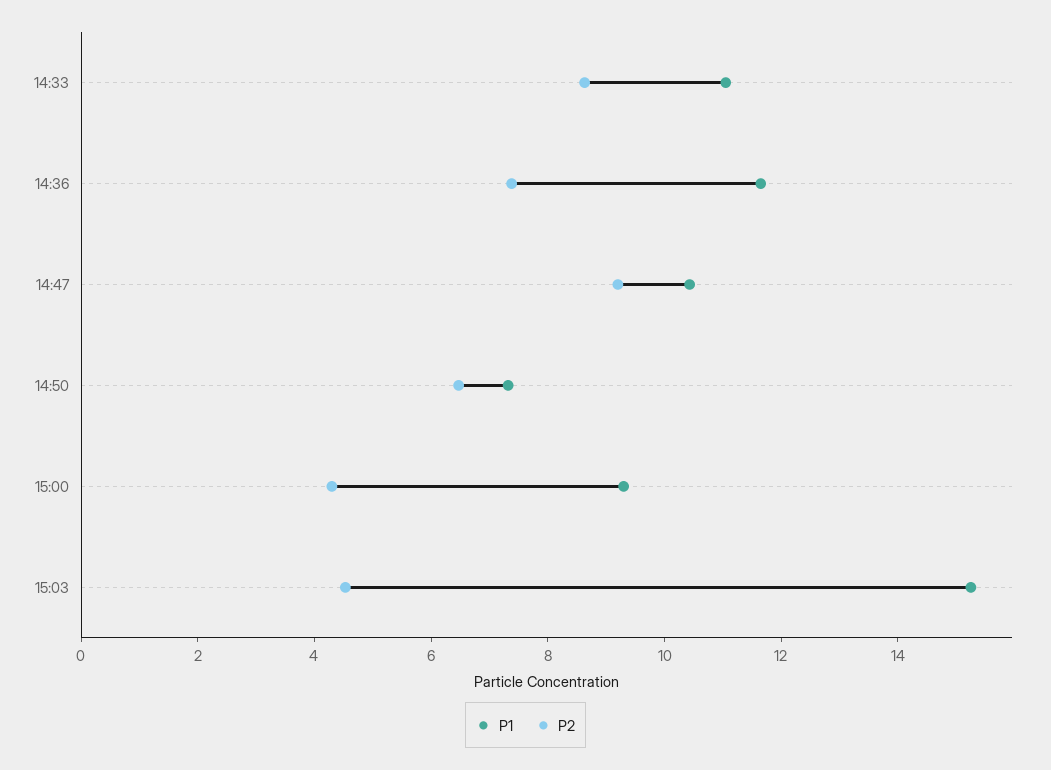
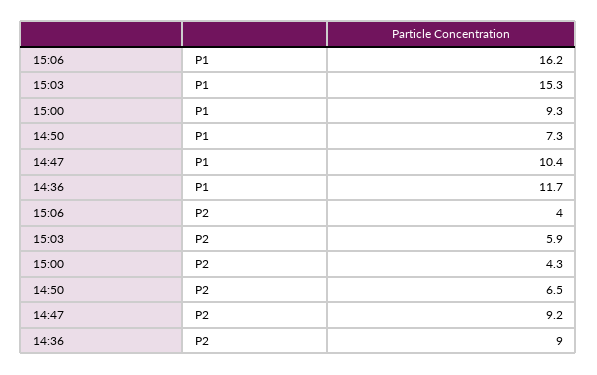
P1, 14:33: 11 -> none
P2, 14:33: 8.5 -> none
P2, 14:36: 7.5 -> 9
P2, 15:03: 4.5 -> 5.9
P1, 15:06: none -> 16.2
P2, 15:06: none -> 4

